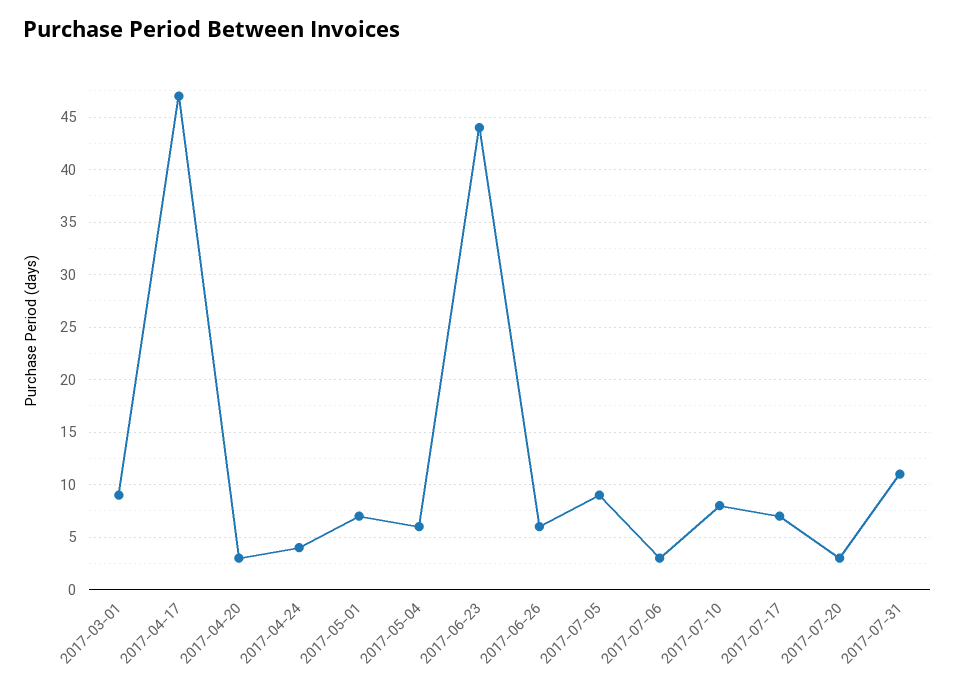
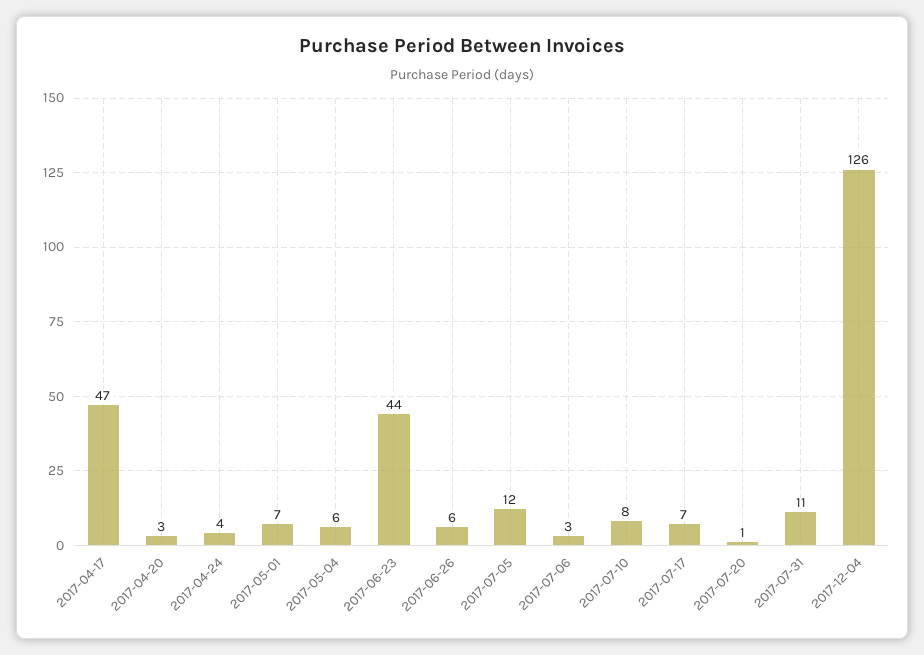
2017-03-01: 9 -> none
2017-07-05: 9 -> 12
2017-07-20: 3 -> 1
2017-12-04: none -> 126

